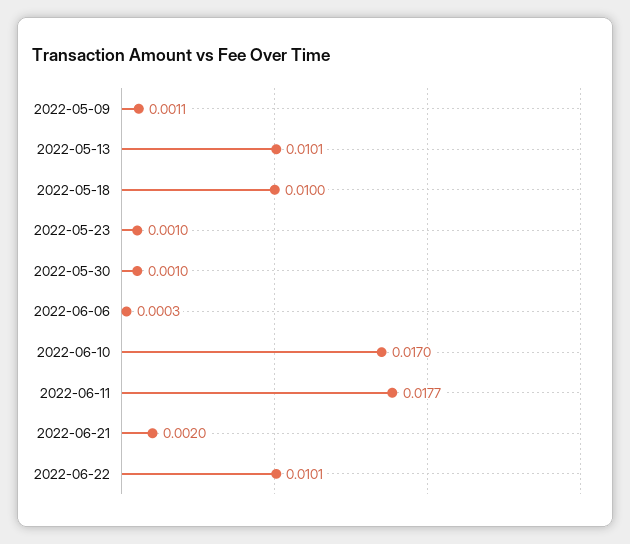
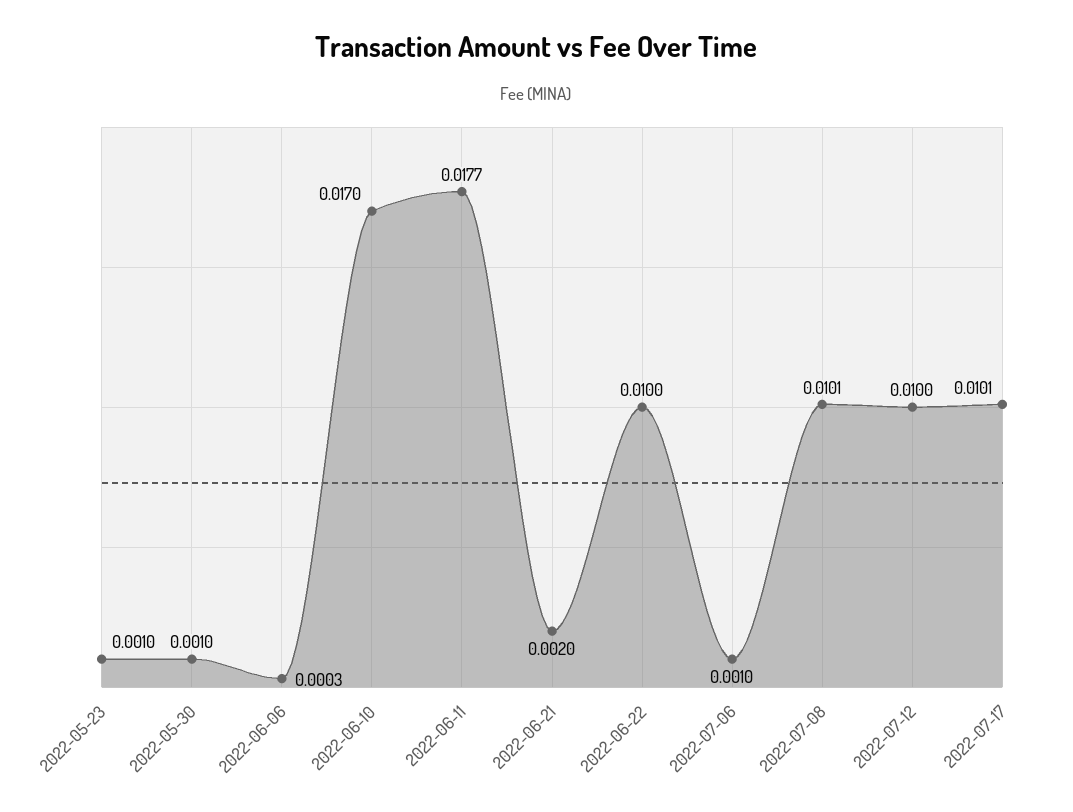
2022-05-09: 0.0011 -> none
2022-05-13: 0.0101 -> none
2022-05-18: 0.01 -> none
2022-06-22: 0.0101 -> 0.01
2022-07-06: none -> 0.001
2022-07-08: none -> 0.0101
2022-07-12: none -> 0.01
2022-07-17: none -> 0.0101

